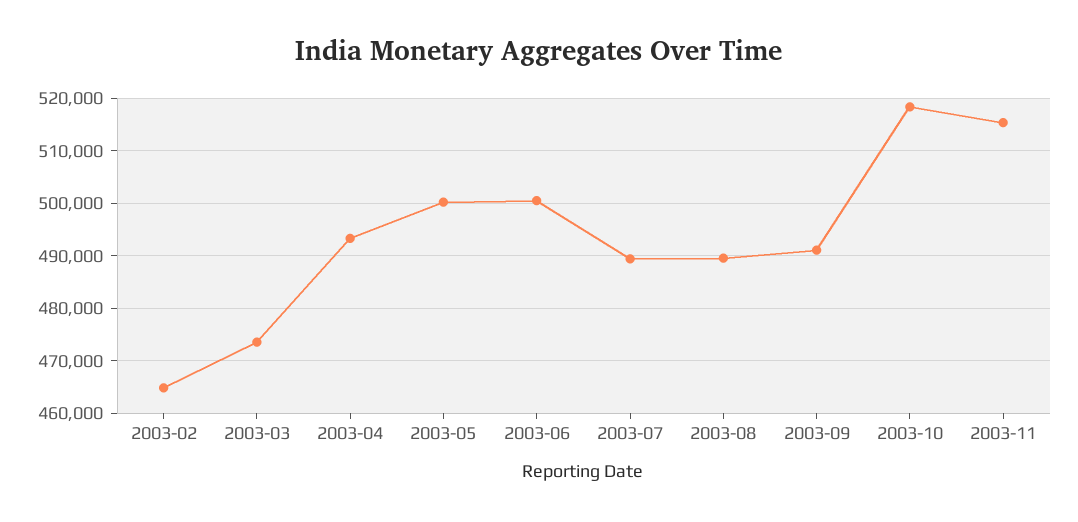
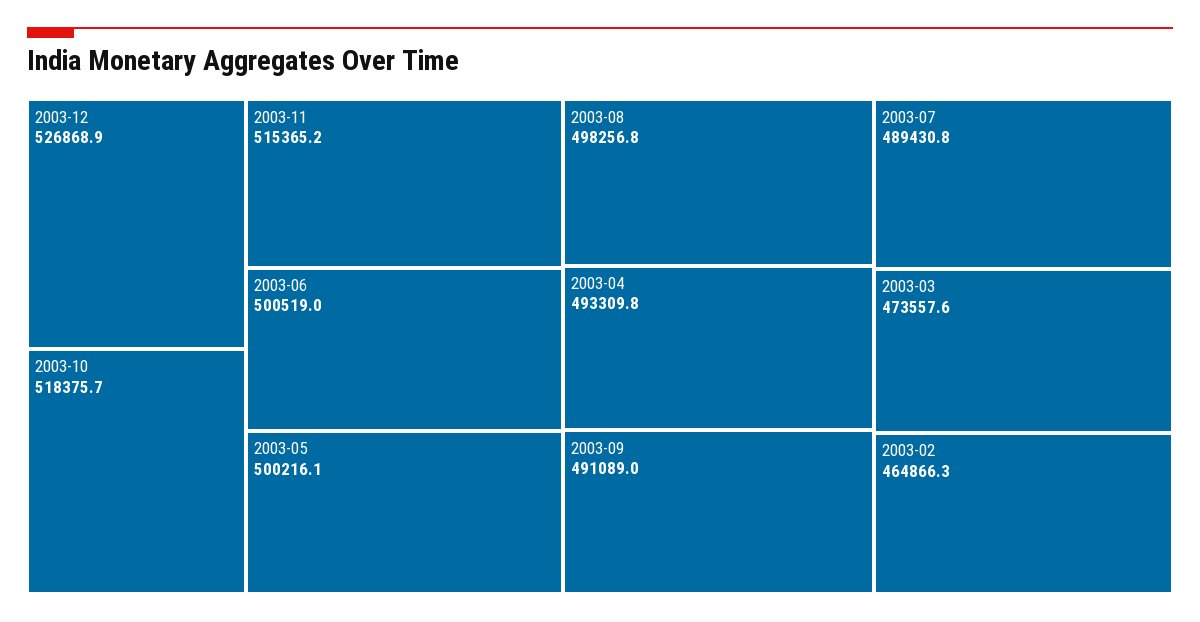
2003-08: 490000 -> 498256.8
2003-12: none -> 526868.9

